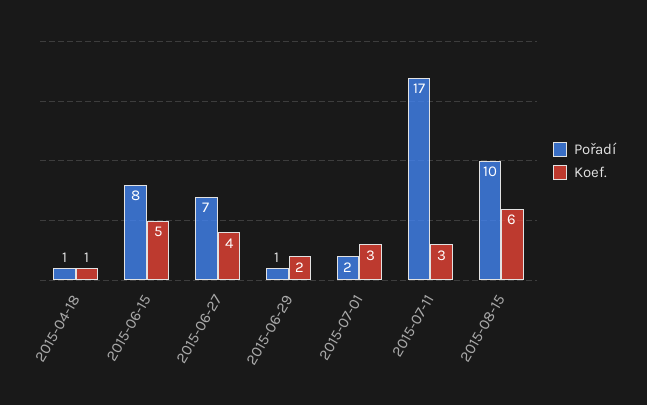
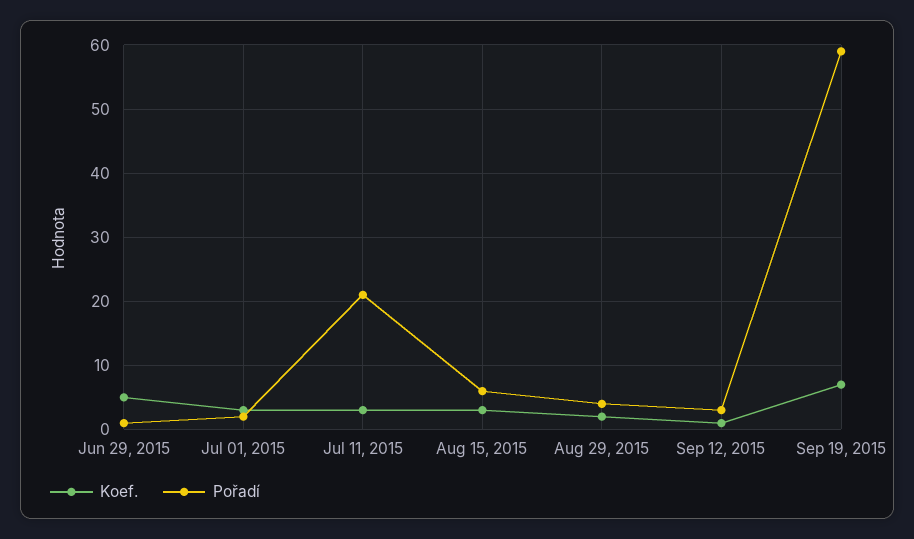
Pořadí, 2015-04-18: 1 -> none
Koef., 2015-04-18: 1 -> none
Pořadí, 2015-06-15: 8 -> none
Koef., 2015-06-15: 5 -> none
Pořadí, 2015-06-27: 7 -> none
Koef., 2015-06-27: 4 -> none
Koef., 2015-06-29: 2 -> 5
Pořadí, 2015-07-11: 17 -> 21
Pořadí, 2015-08-15: 10 -> 6
Koef., 2015-08-15: 6 -> 3
Koef., Aug 29, 2015: none -> 2
Pořadí, Aug 29, 2015: none -> 4
Koef., Sep 12, 2015: none -> 1
Pořadí, Sep 12, 2015: none -> 3
Koef., Sep 19, 2015: none -> 7
Pořadí, Sep 19, 2015: none -> 59

